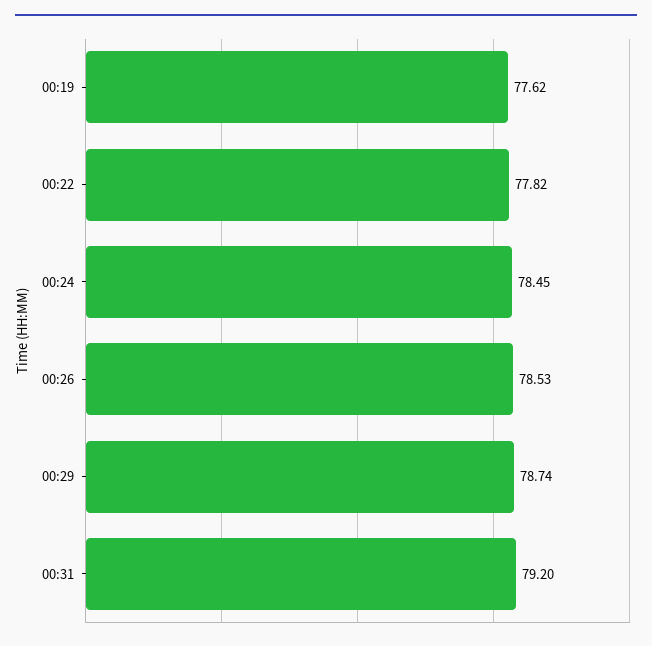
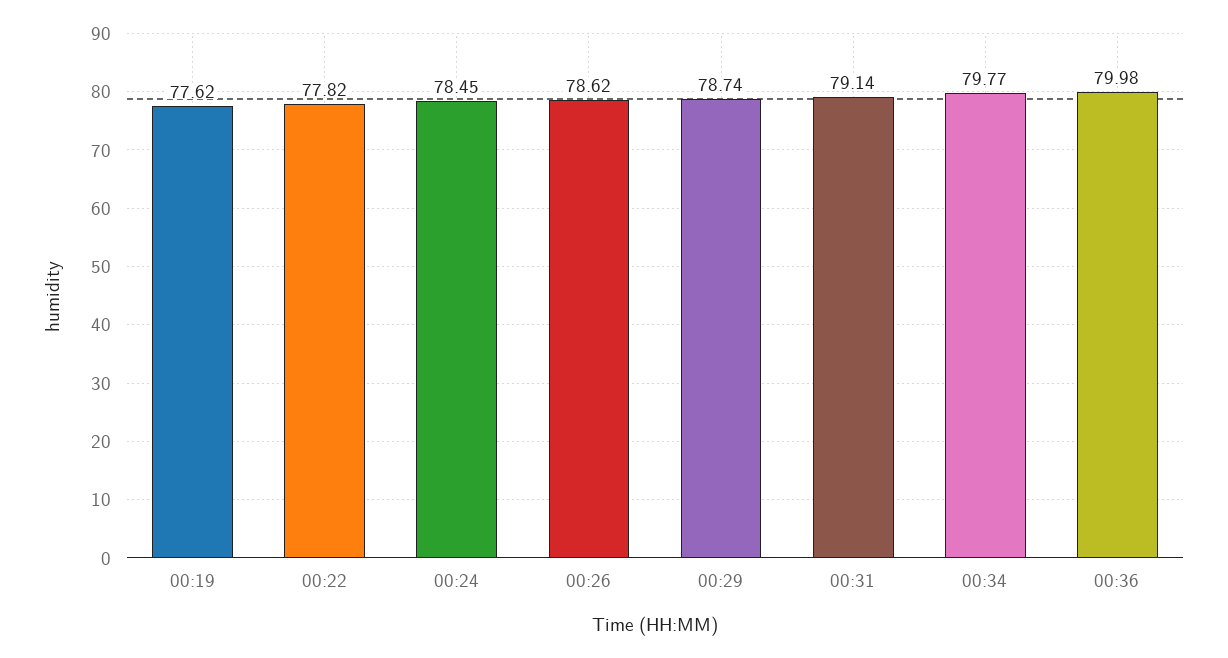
00:26: 78.53 -> 78.62
00:31: 79.2 -> 79.14
00:34: none -> 79.77
00:36: none -> 79.98

